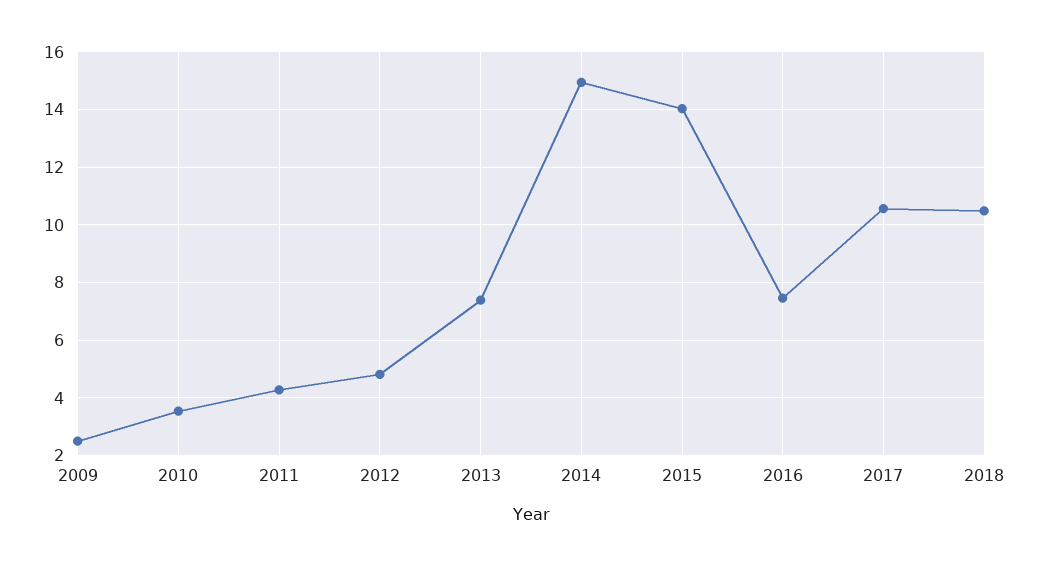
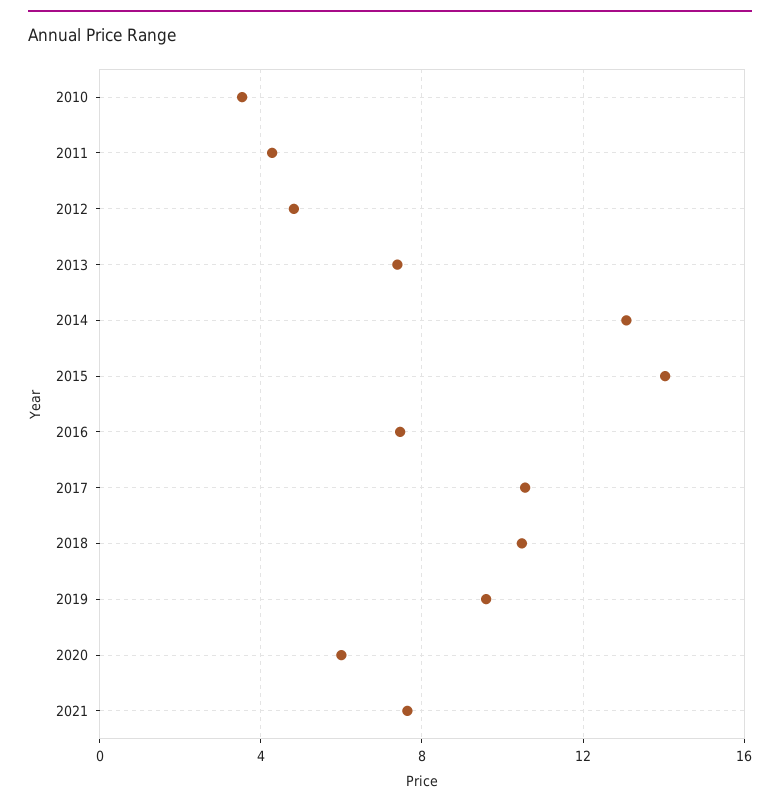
2009: 2.5 -> none
2014: 15 -> 13
2019: none -> 9.5
2020: none -> 6
2021: none -> 7.5

